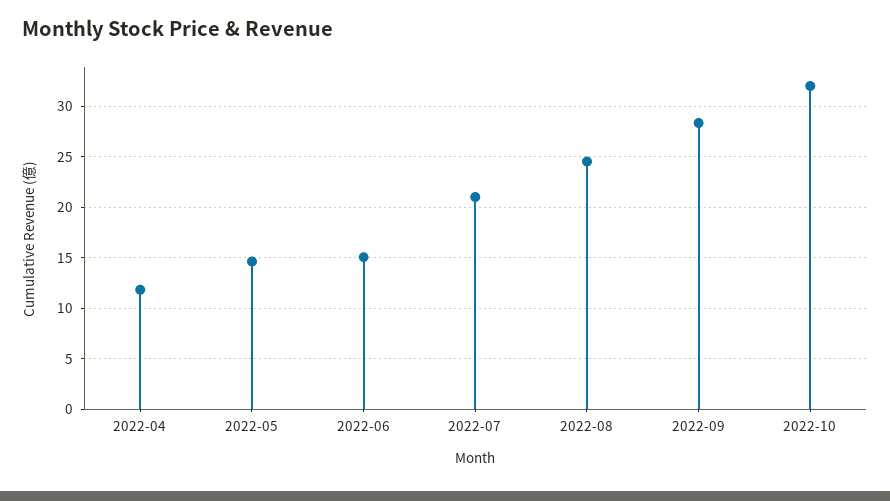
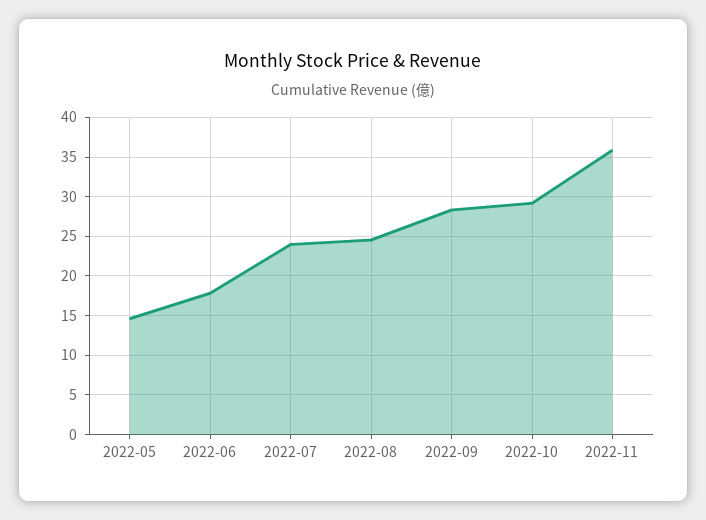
2022-04: 12 -> none
2022-06: 15 -> 18
2022-07: 21 -> 24
2022-10: 32 -> 29
2022-11: none -> 36

